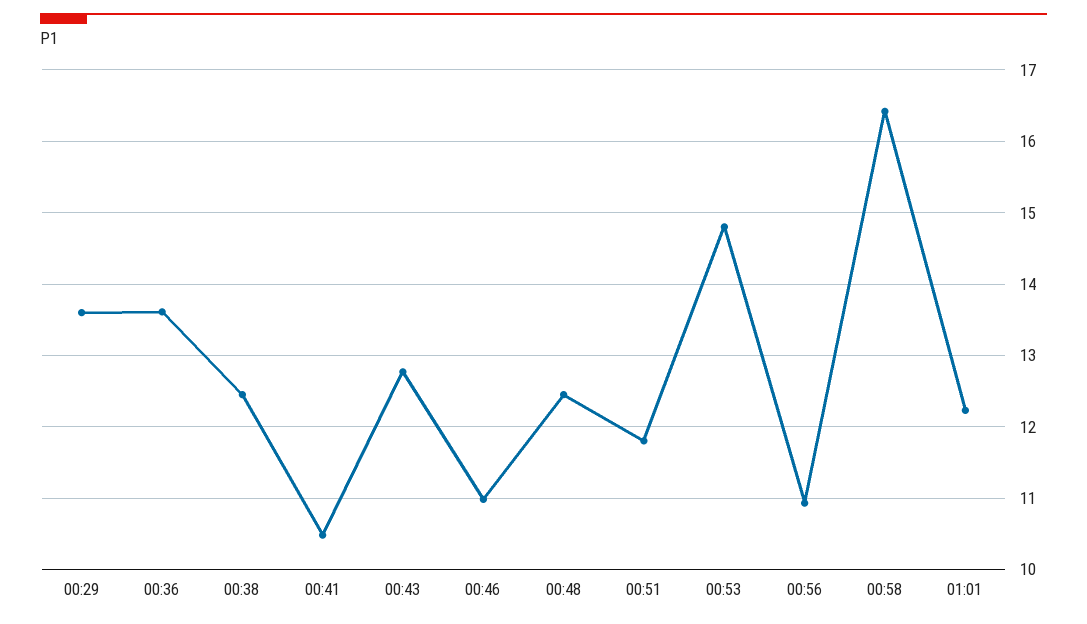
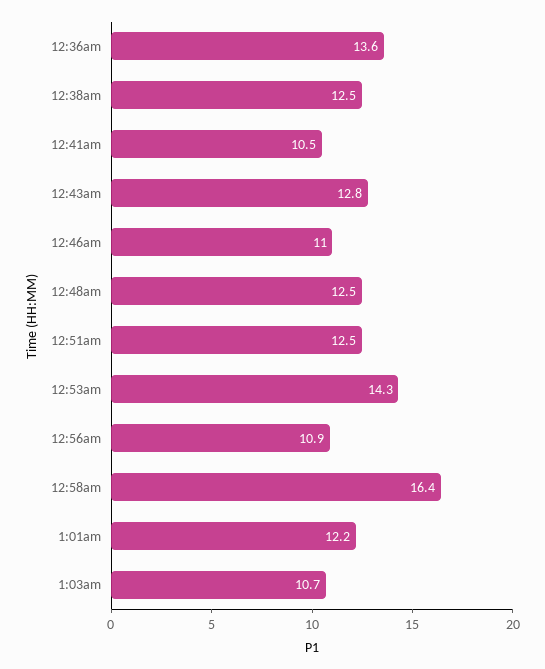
00:29: 13.6 -> none
00:51: 11.8 -> 12.5
00:53: 14.8 -> 14.3
1:03am: none -> 10.7

